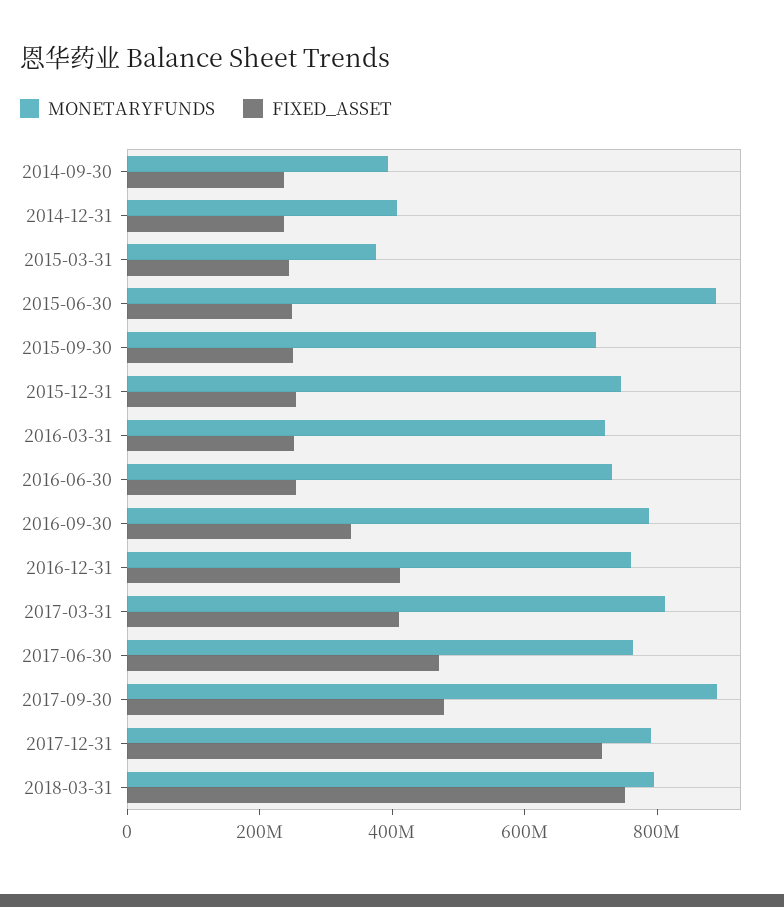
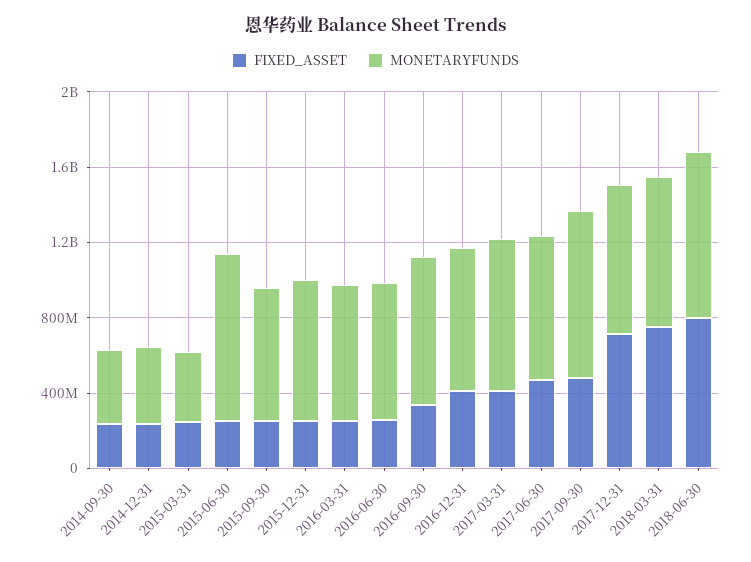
FIXED_ASSET, 2018-06-30: none -> 800000000
MONETARYFUNDS, 2018-06-30: none -> 900000000

